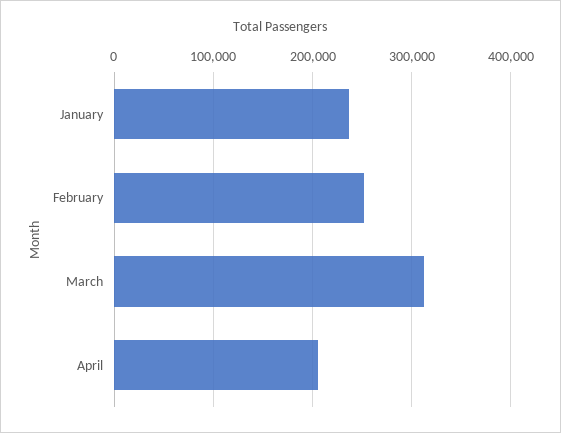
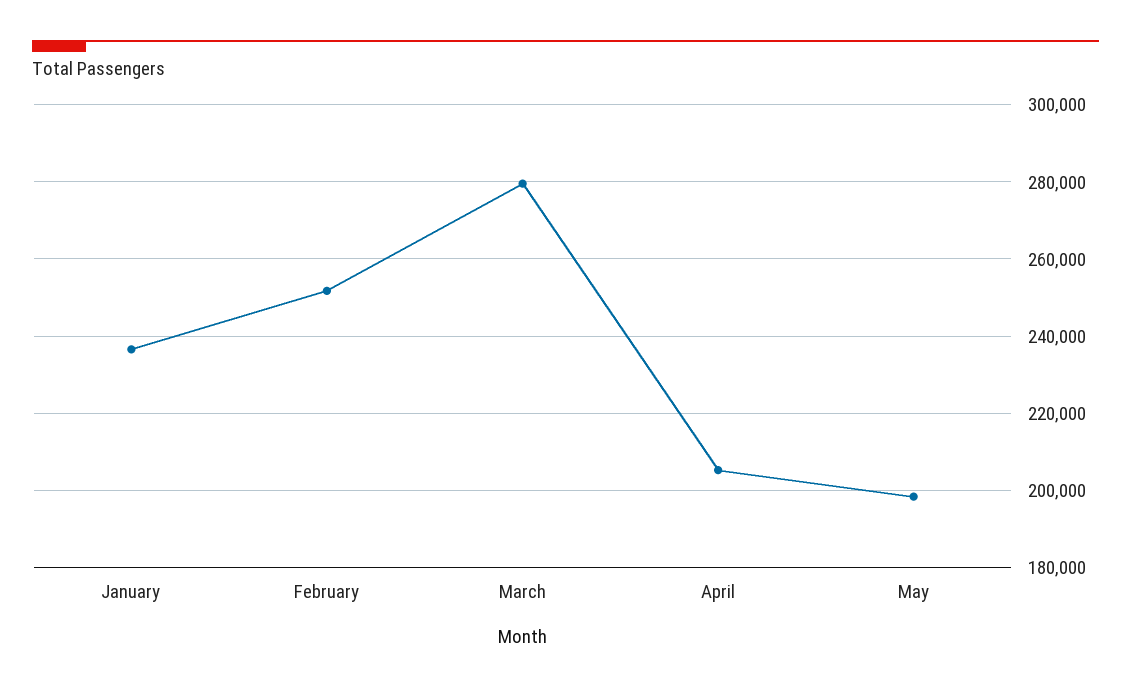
March: 310000 -> 280000
May: none -> 198000

